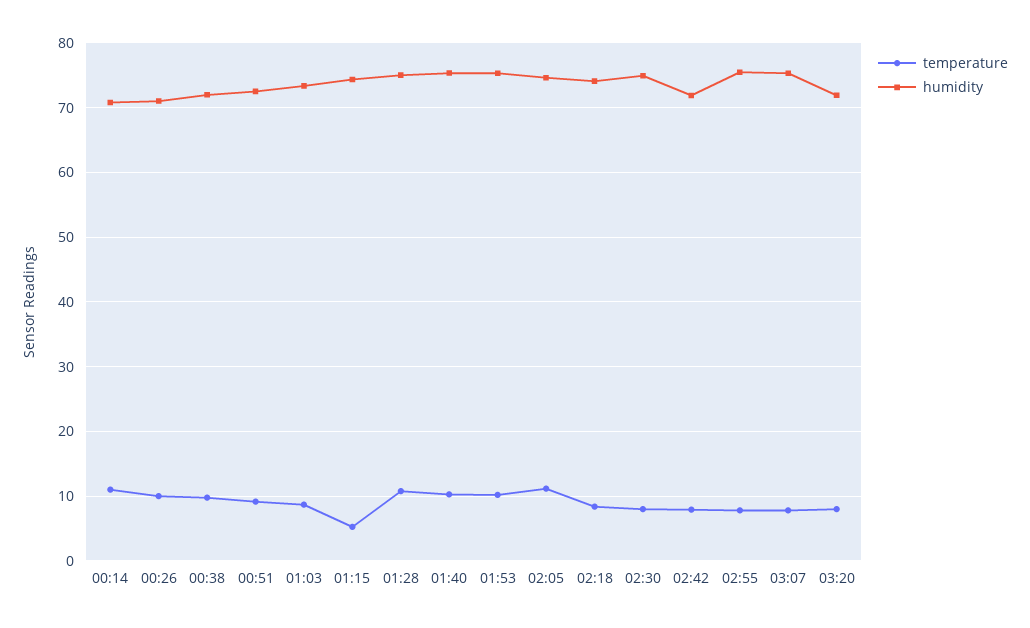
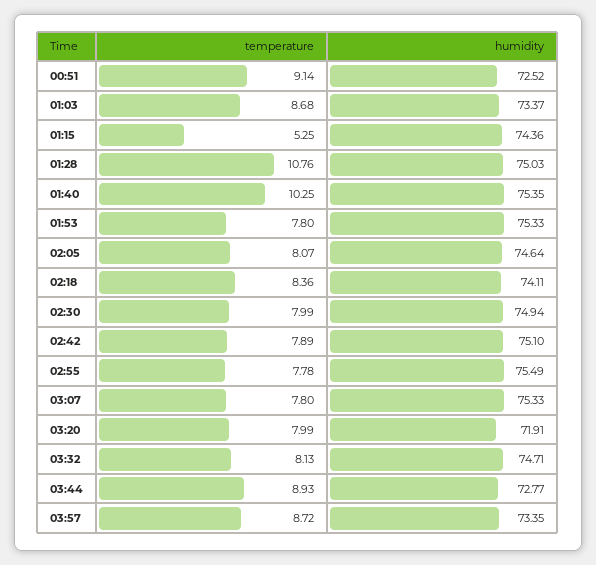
temperature, 00:14: 11 -> none
humidity, 00:14: 71 -> none
temperature, 00:26: 10 -> none
humidity, 00:26: 71 -> none
temperature, 00:38: 10 -> none
humidity, 00:38: 72 -> none
temperature, 01:53: 10 -> 7.8
temperature, 02:05: 11 -> 8.07
humidity, 02:42: 72 -> 75.1
temperature, 03:32: none -> 8.13
humidity, 03:32: none -> 74.71
temperature, 03:44: none -> 8.93
humidity, 03:44: none -> 72.77
temperature, 03:57: none -> 8.72
humidity, 03:57: none -> 73.35

